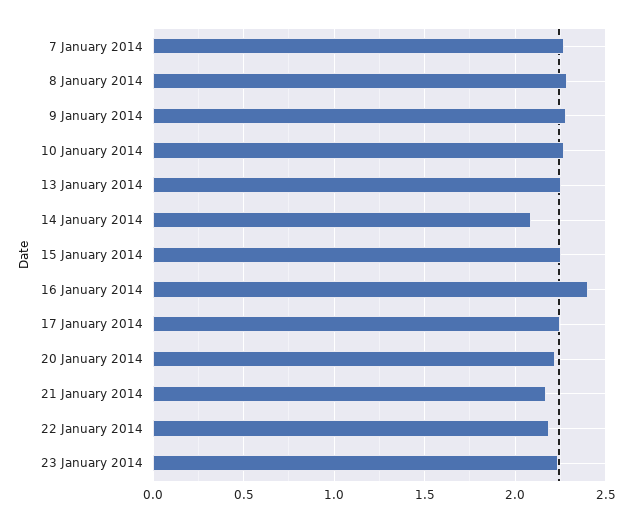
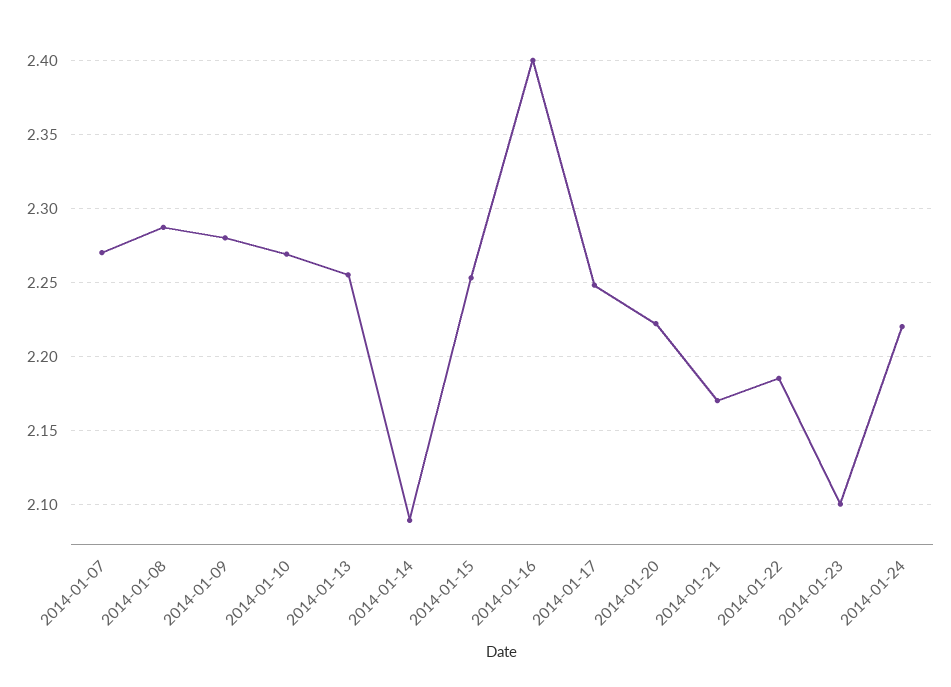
23 January 2014: 2.25 -> 2.1
2014-01-24: none -> 2.22

